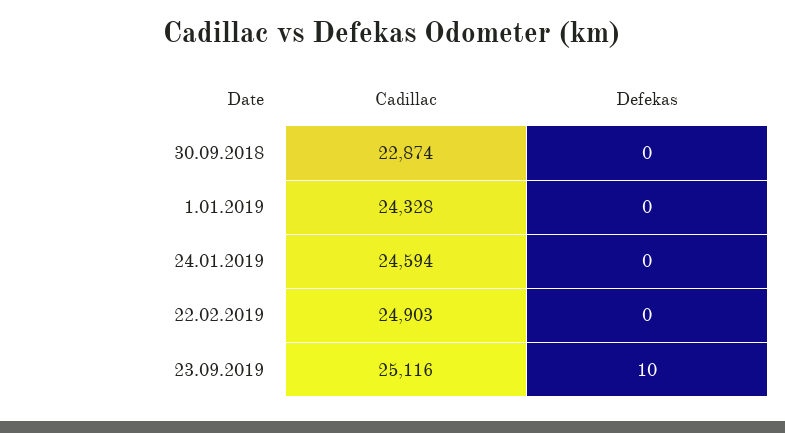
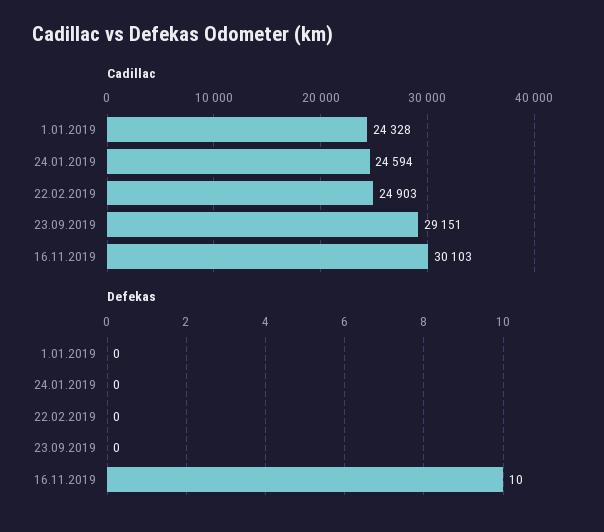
Cadillac, 30.09.2018: 22874 -> none
Defekas, 30.09.2018: 0 -> none
Cadillac, 23.09.2019: 25116 -> 29151
Defekas, 23.09.2019: 10 -> 0
Cadillac, 16.11.2019: none -> 30103
Defekas, 16.11.2019: none -> 10

